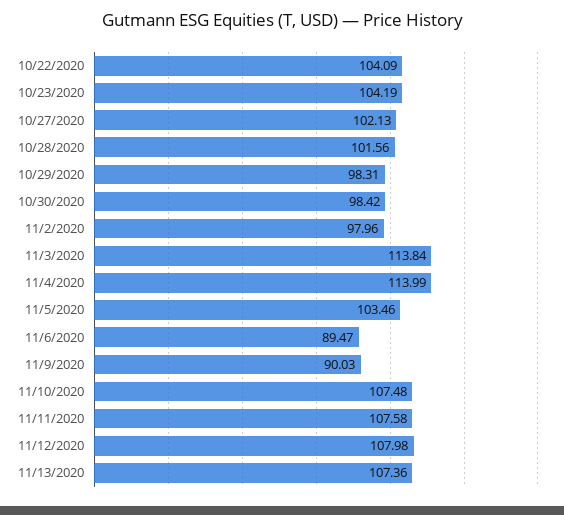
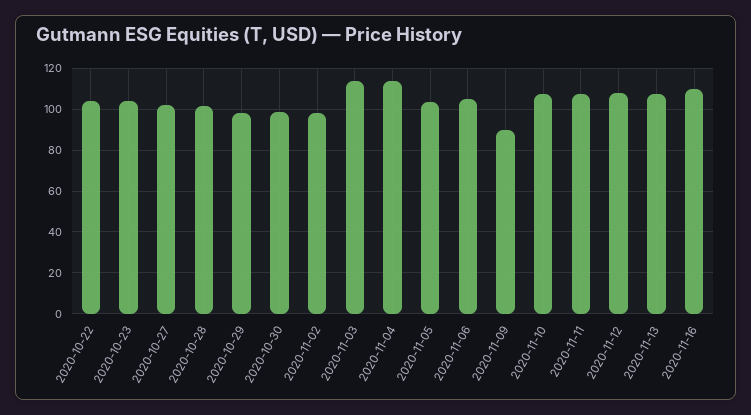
11/6/2020: 89.47 -> 105
2020-11-16: none -> 110

